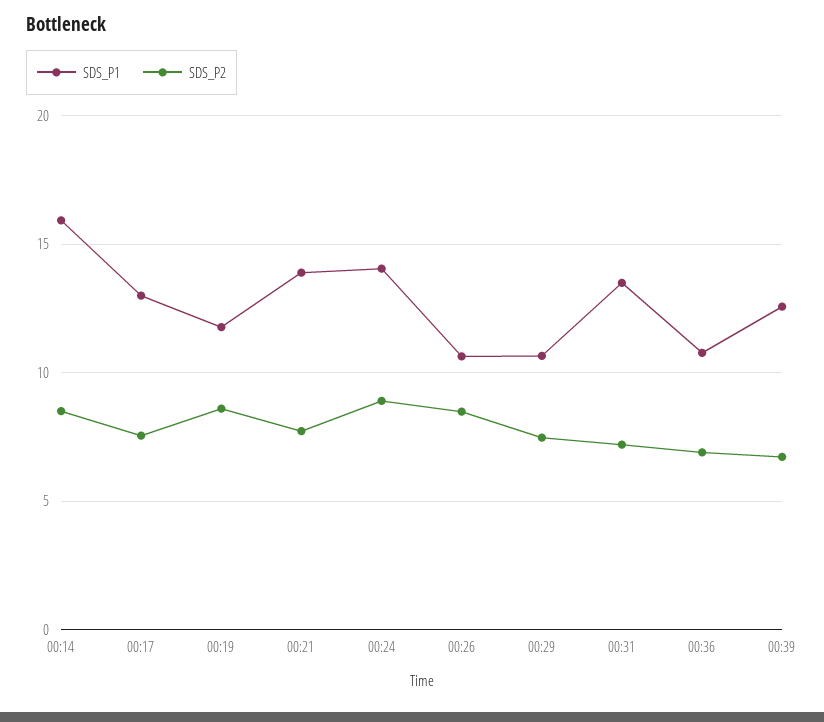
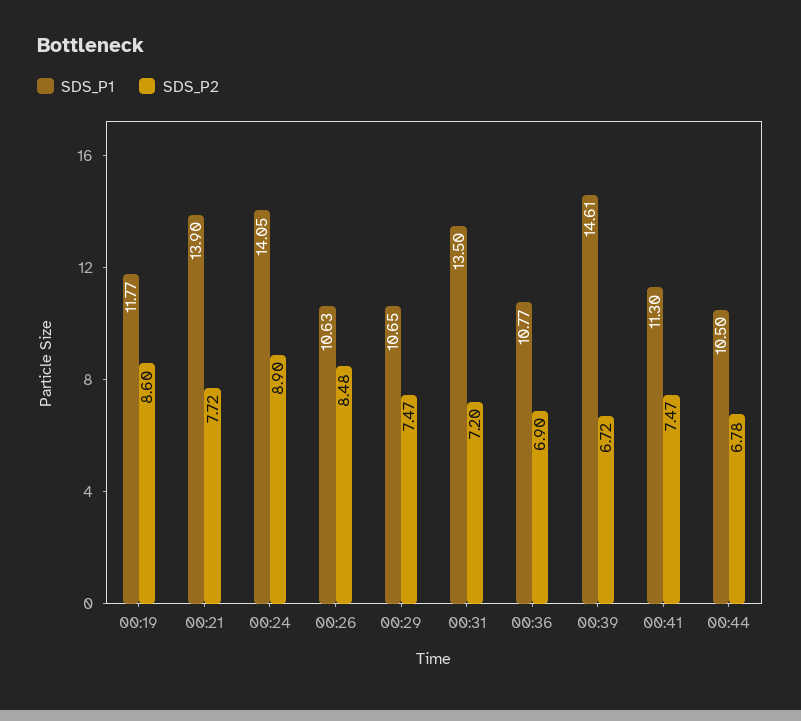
SDS_P1, 00:14: 16 -> none
SDS_P2, 00:14: 8.5 -> none
SDS_P1, 00:17: 13 -> none
SDS_P2, 00:17: 7.5 -> none
SDS_P1, 00:39: 12.5 -> 14.61
SDS_P1, 00:41: none -> 11.3
SDS_P2, 00:41: none -> 7.47
SDS_P1, 00:44: none -> 10.5
SDS_P2, 00:44: none -> 6.78

